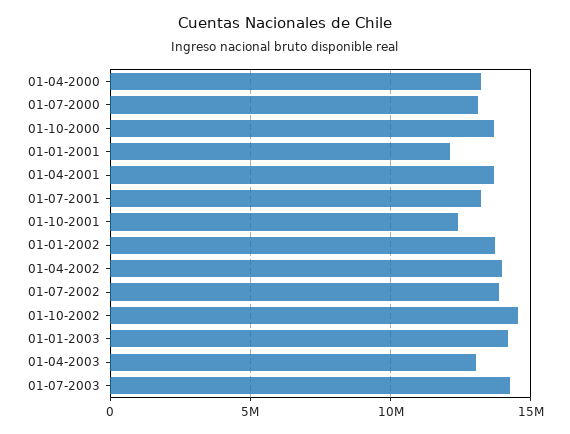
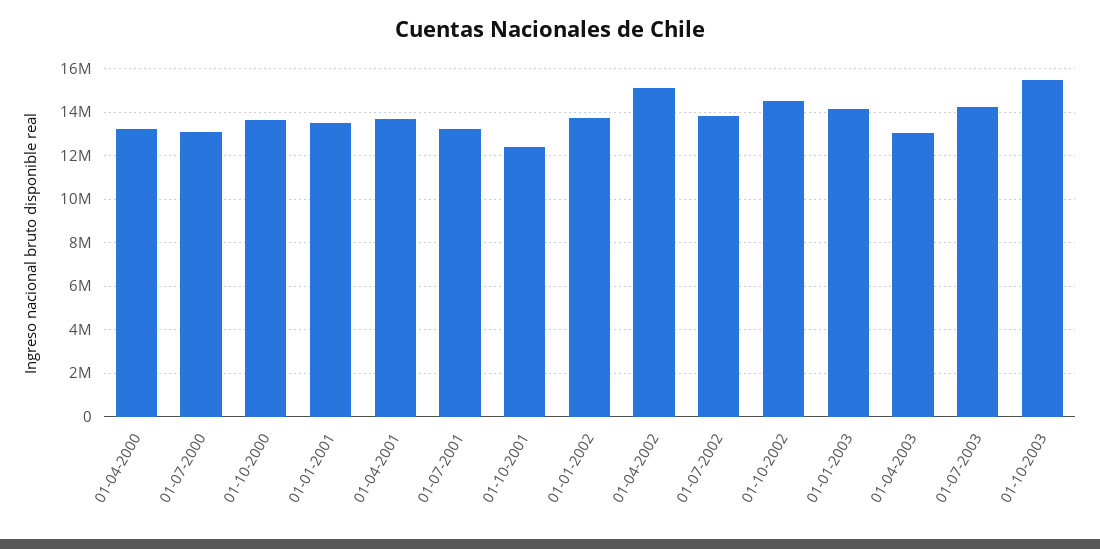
01-01-2001: 12000000 -> 13500000
01-04-2002: 14000000 -> 15000000
01-10-2003: none -> 15500000

